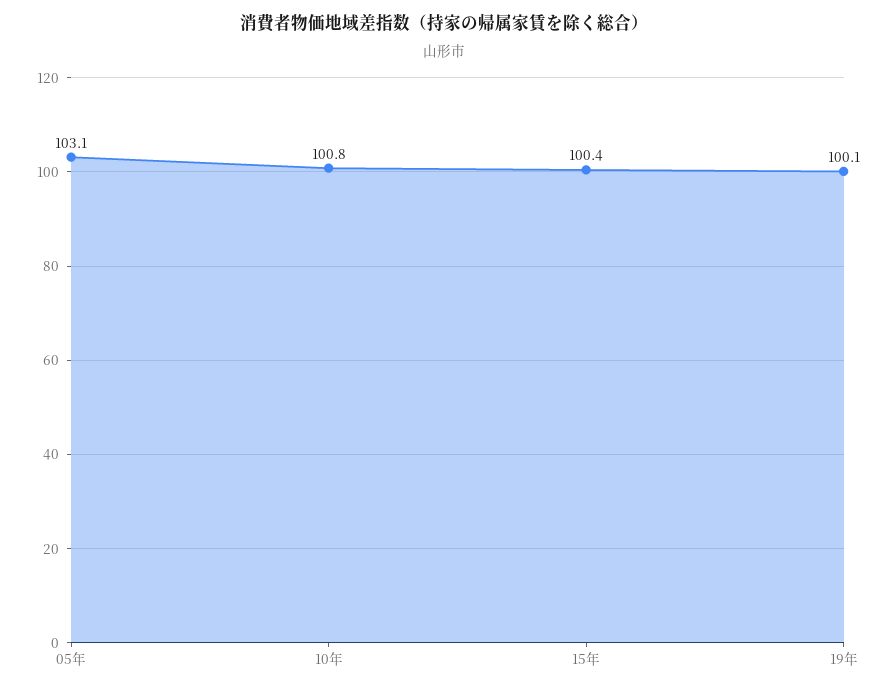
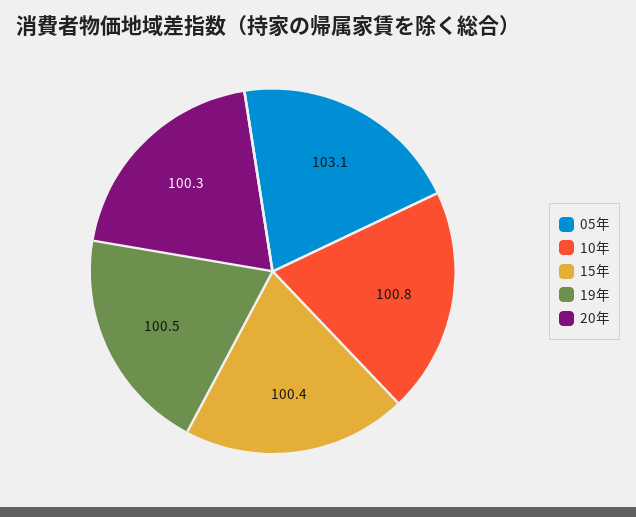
19年: 100.1 -> 100.5
20年: none -> 100.3

